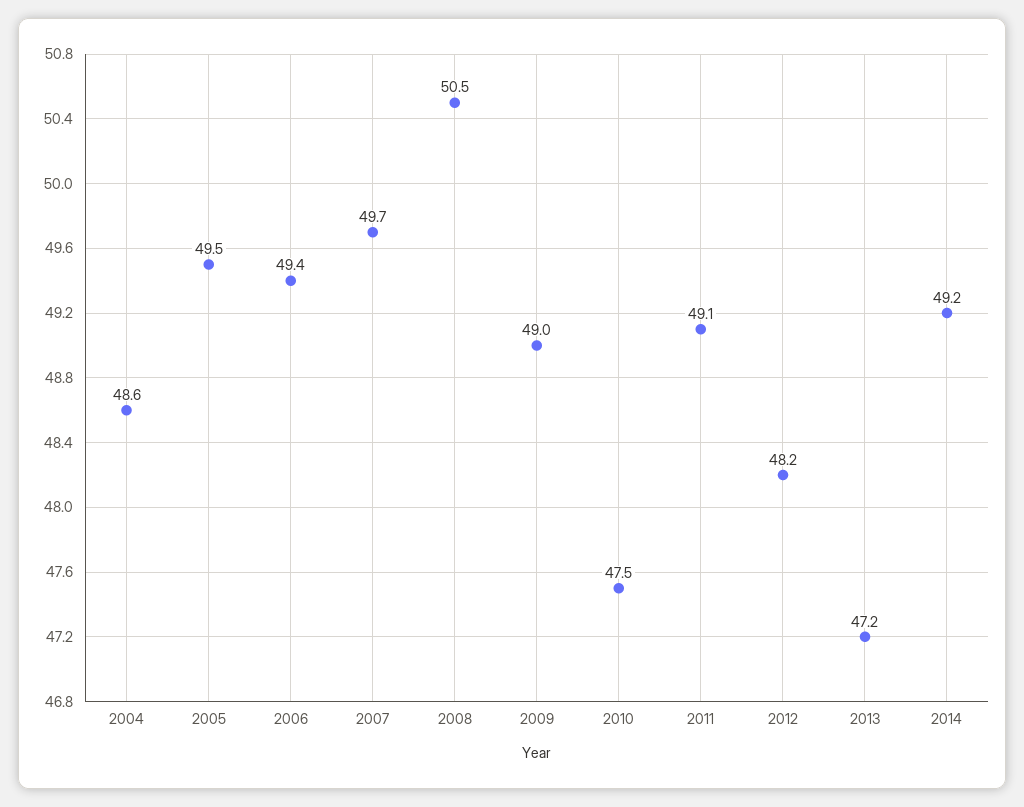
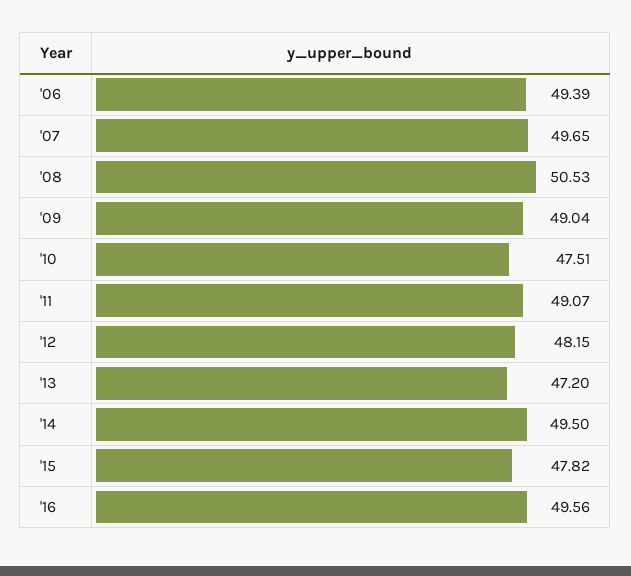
2004: 48.6 -> none
2005: 49.5 -> none
2014: 49.2 -> 49.5
'15: none -> 47.82
'16: none -> 49.56

